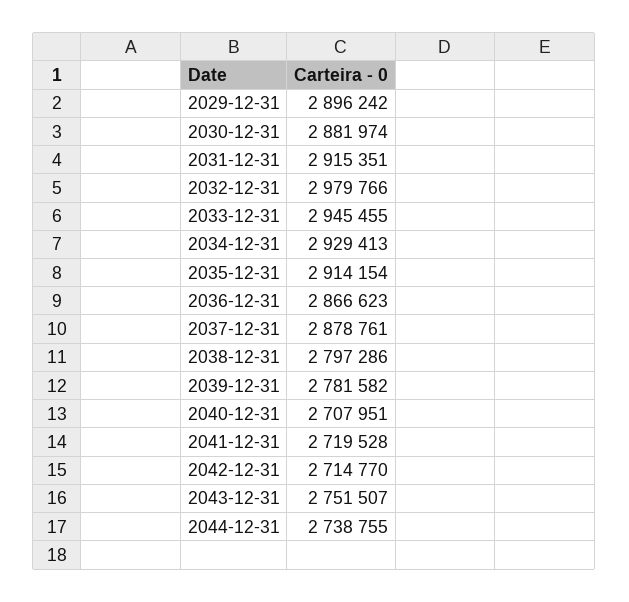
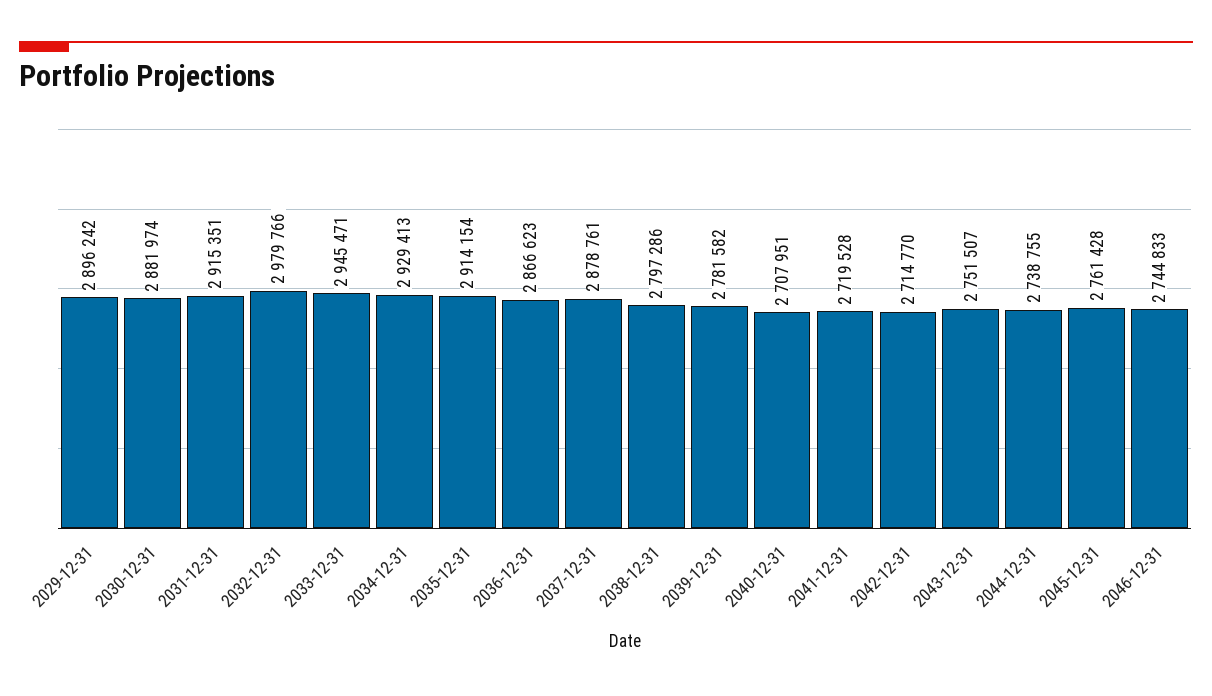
2033-12-31: 2945455 -> 2945471
2045-12-31: none -> 2761428
2046-12-31: none -> 2744833

